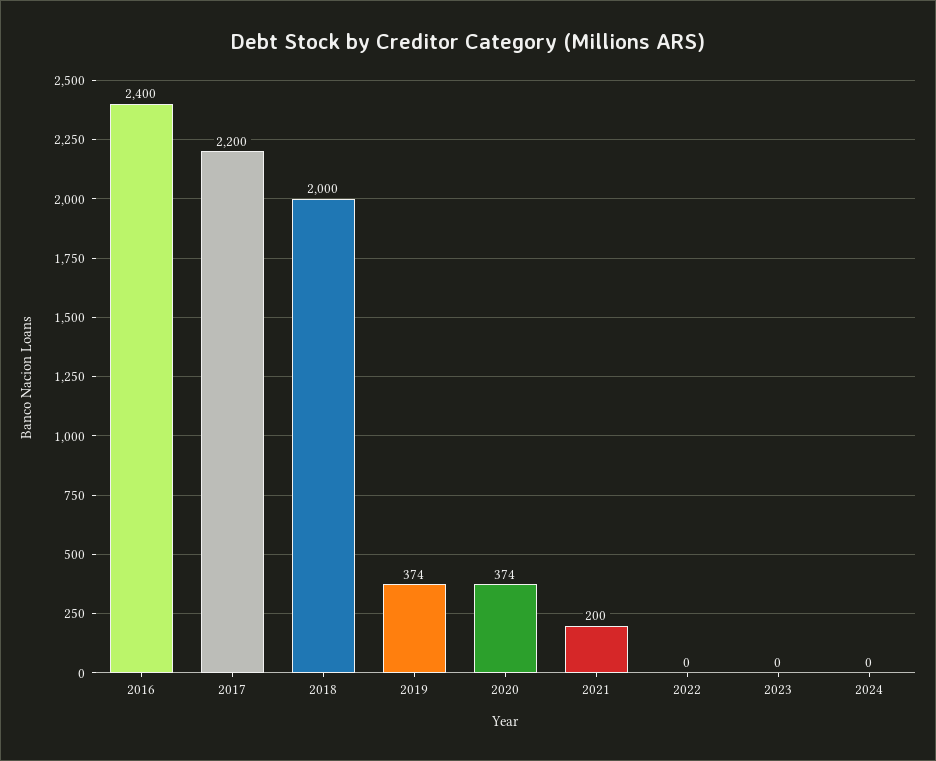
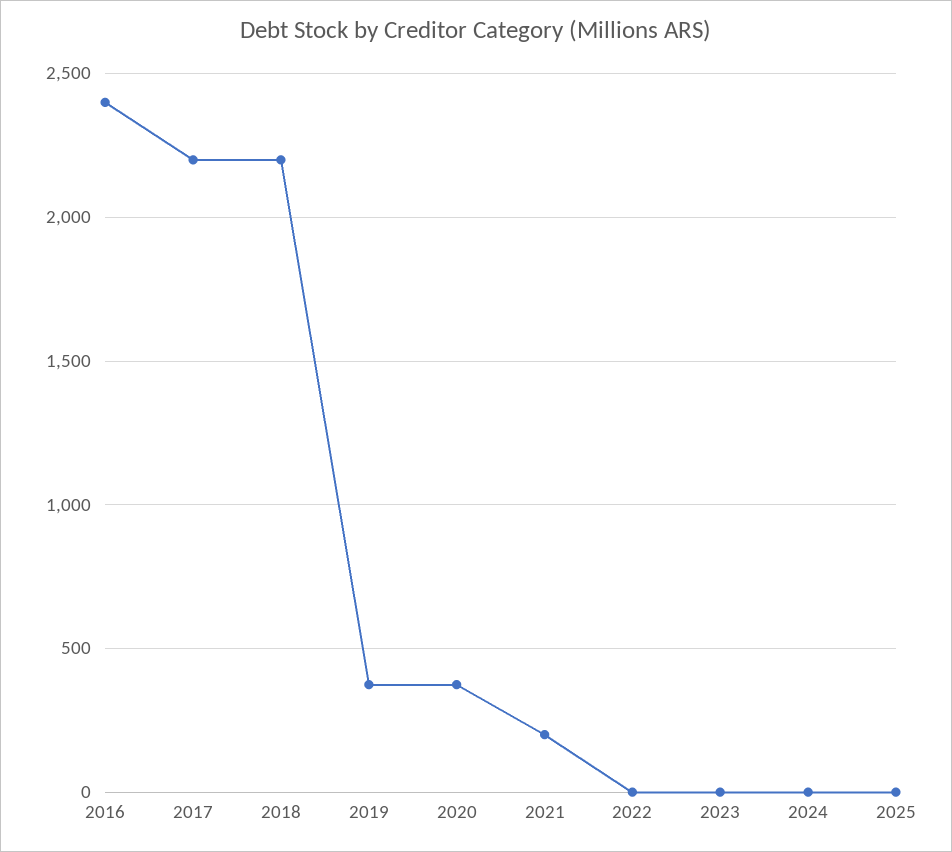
2018: 2000 -> 2200
2025: none -> 0

